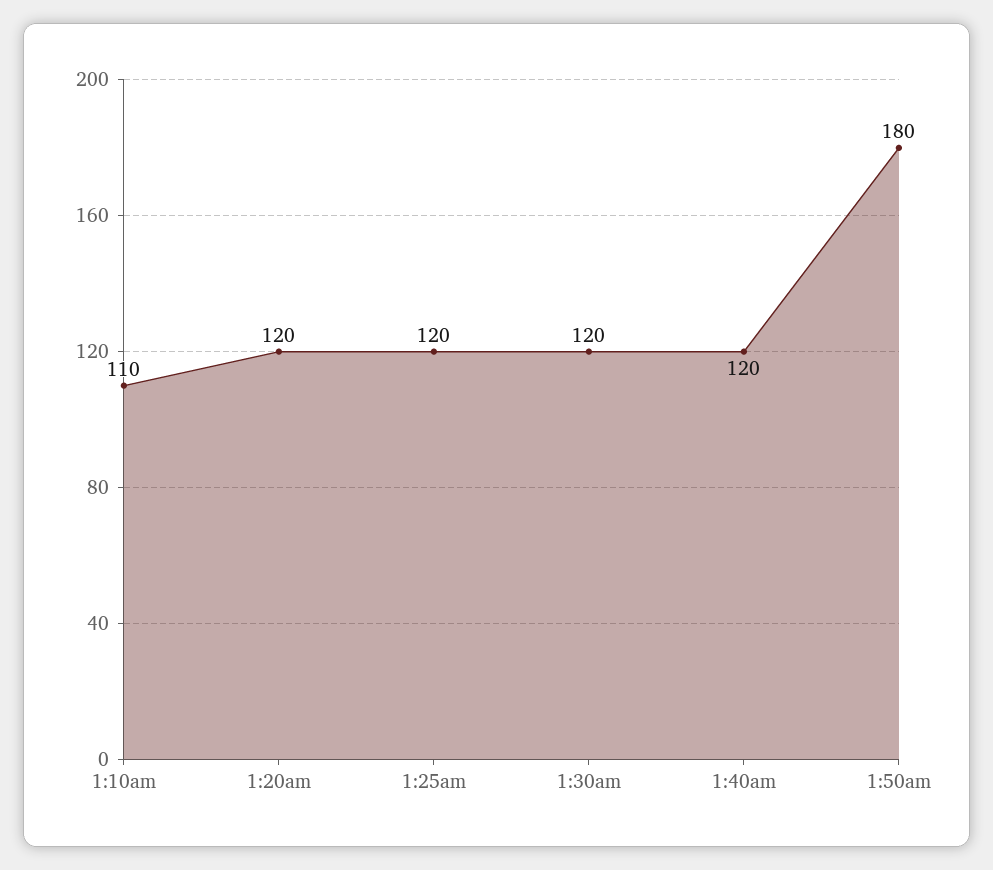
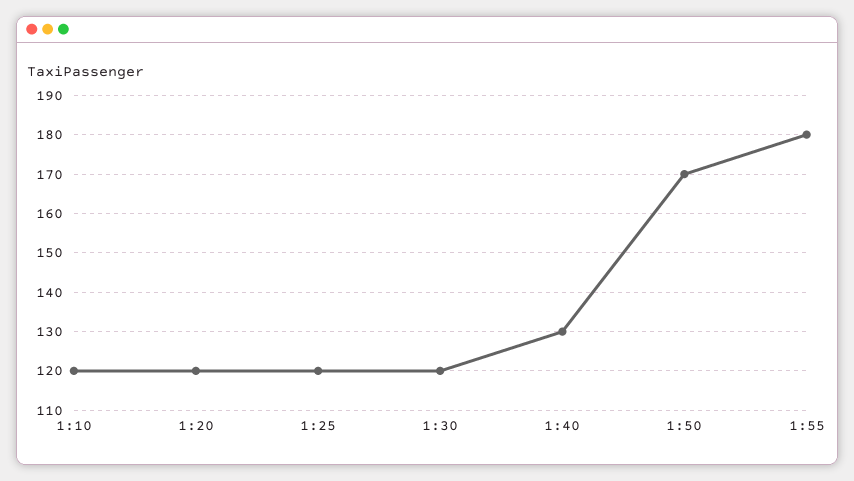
1:10am: 110 -> 120
1:40am: 120 -> 130
1:50am: 180 -> 170
1:55: none -> 180

